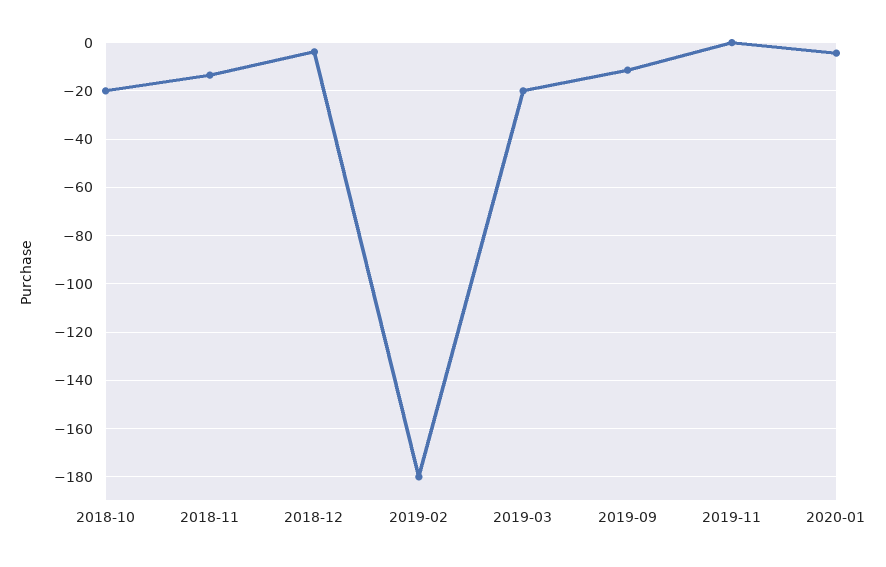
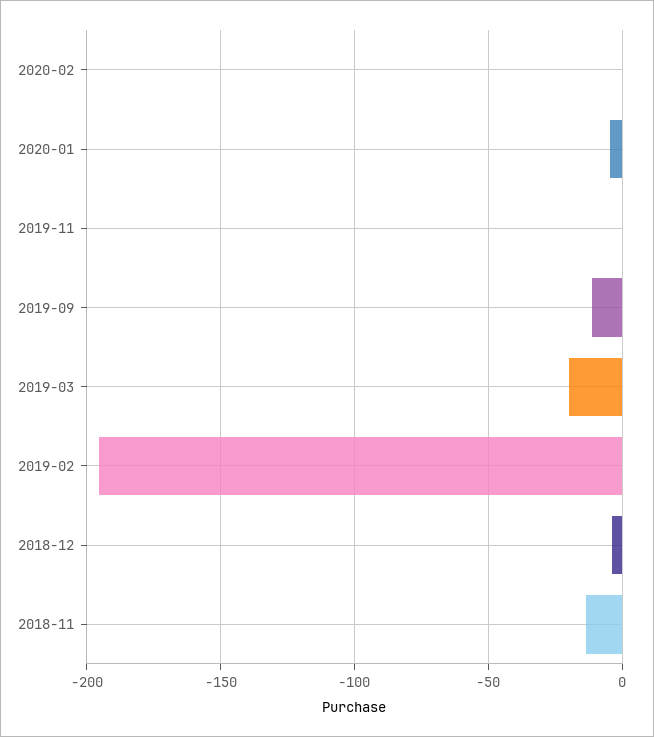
2018-10: -20 -> none
2019-02: -180 -> -195
2020-02: none -> 0

